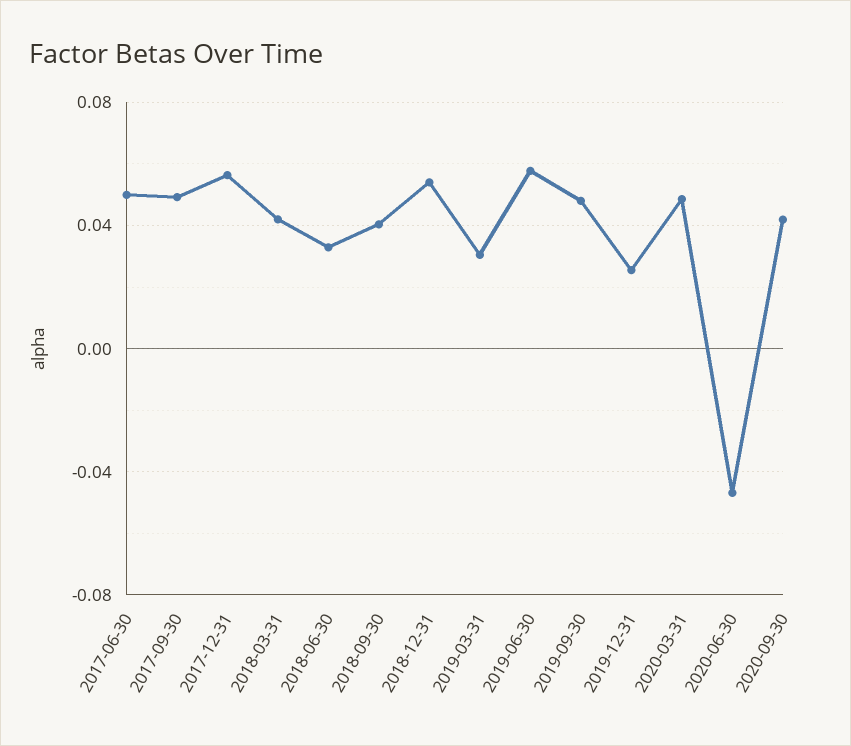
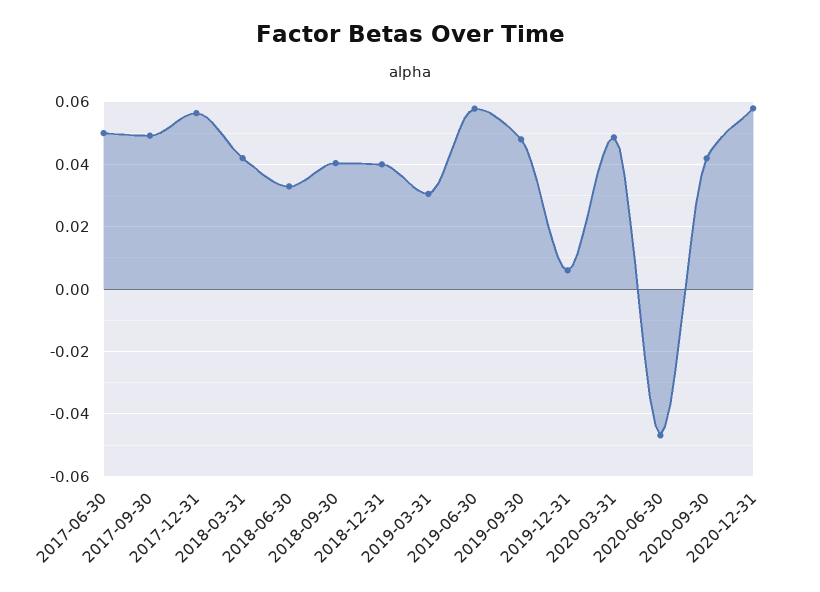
2018-12-31: 0.055 -> 0.04
2019-12-31: 0.025 -> 0.006
2020-12-31: none -> 0.058

